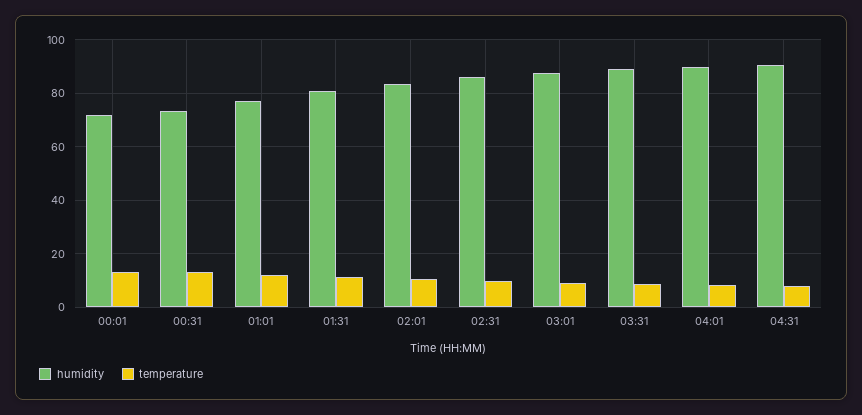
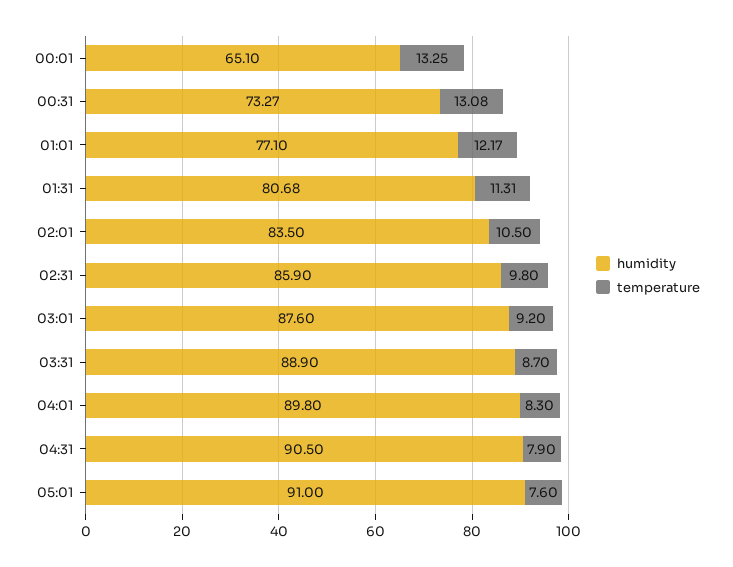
humidity, 00:01: 72.5 -> 65.1
humidity, 05:01: none -> 91
temperature, 05:01: none -> 7.6

